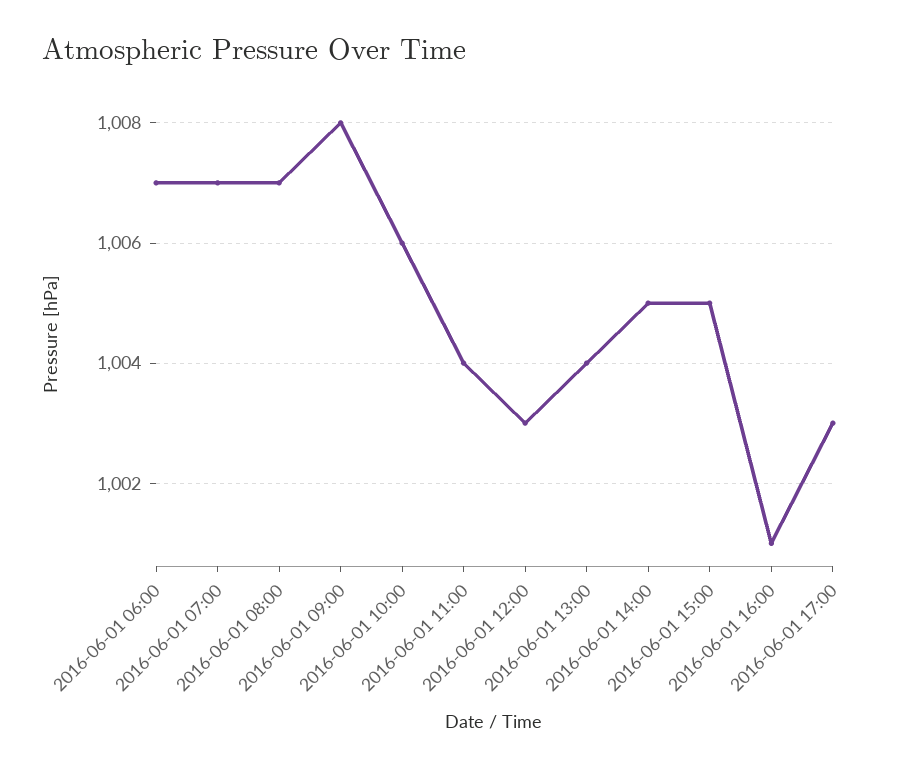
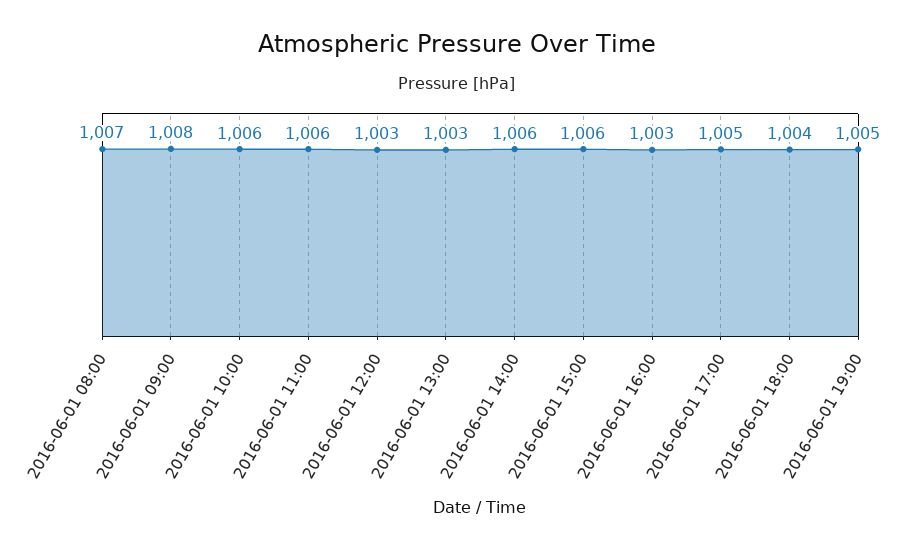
2016-06-01 06:00: 1007 -> none
2016-06-01 07:00: 1007 -> none
2016-06-01 11:00: 1004 -> 1006
2016-06-01 13:00: 1004 -> 1003
2016-06-01 14:00: 1005 -> 1006
2016-06-01 15:00: 1005 -> 1006
2016-06-01 16:00: 1001 -> 1003
2016-06-01 17:00: 1003 -> 1005
2016-06-01 18:00: none -> 1004
2016-06-01 19:00: none -> 1005

